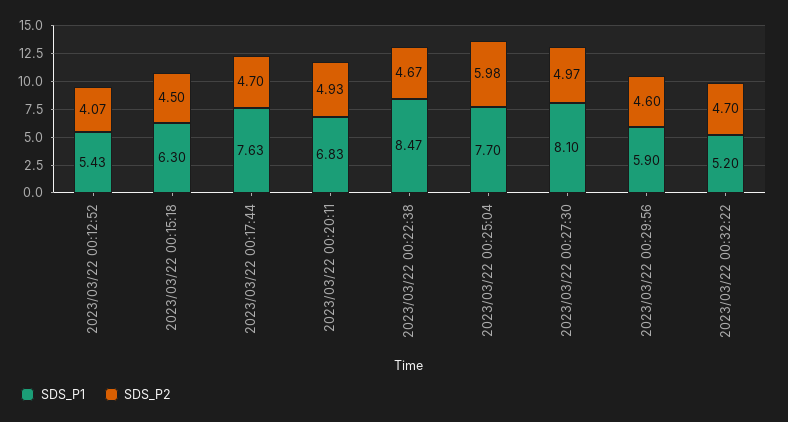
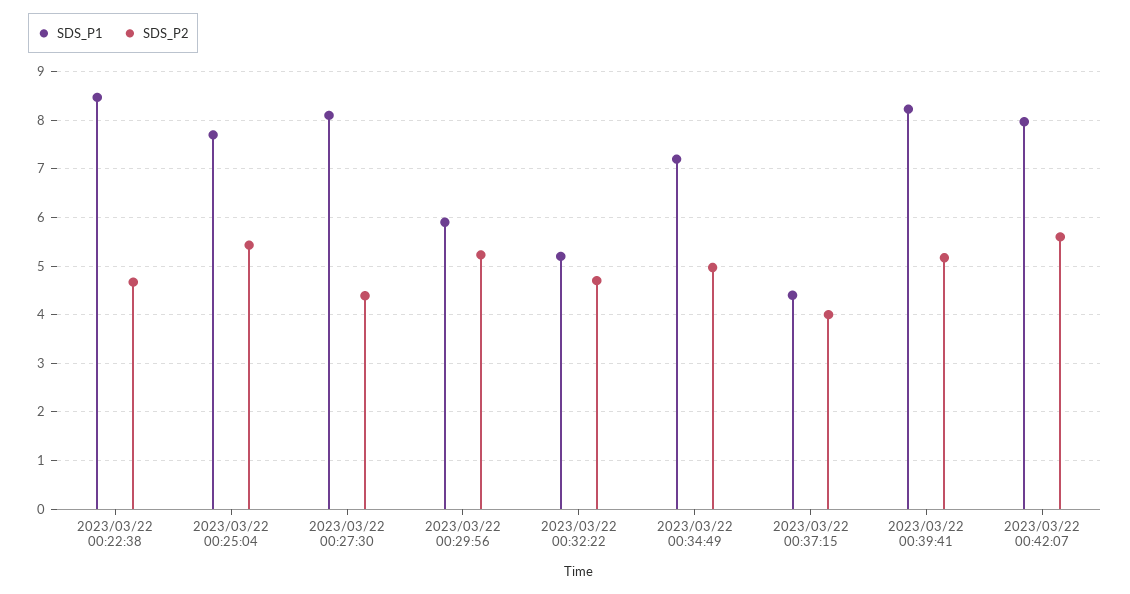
SDS_P1, 2023/03/22 00:12:52: 5.43 -> none
SDS_P2, 2023/03/22 00:12:52: 4.07 -> none
SDS_P1, 2023/03/22 00:15:18: 6.3 -> none
SDS_P2, 2023/03/22 00:15:18: 4.5 -> none
SDS_P1, 2023/03/22 00:17:44: 7.63 -> none
SDS_P2, 2023/03/22 00:17:44: 4.7 -> none
SDS_P1, 2023/03/22 00:20:11: 6.83 -> none
SDS_P2, 2023/03/22 00:20:11: 4.93 -> none
SDS_P2, 2023/03/22 00:25:04: 5.98 -> 5.4
SDS_P2, 2023/03/22 00:27:30: 4.97 -> 4.4
SDS_P2, 2023/03/22 00:29:56: 4.6 -> 5.2
SDS_P1, 2023/03/22 00:34:49: none -> 7.2
SDS_P2, 2023/03/22 00:34:49: none -> 5
SDS_P1, 2023/03/22 00:37:15: none -> 4.4
SDS_P2, 2023/03/22 00:37:15: none -> 4
SDS_P1, 2023/03/22 00:39:41: none -> 8.2
SDS_P2, 2023/03/22 00:39:41: none -> 5.2
SDS_P1, 2023/03/22 00:42:07: none -> 8
SDS_P2, 2023/03/22 00:42:07: none -> 5.6

